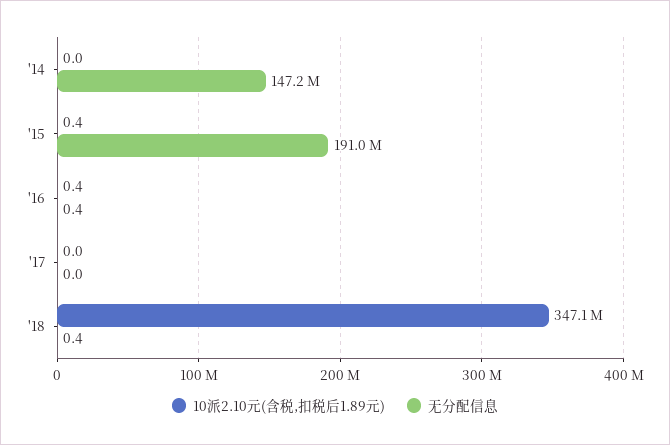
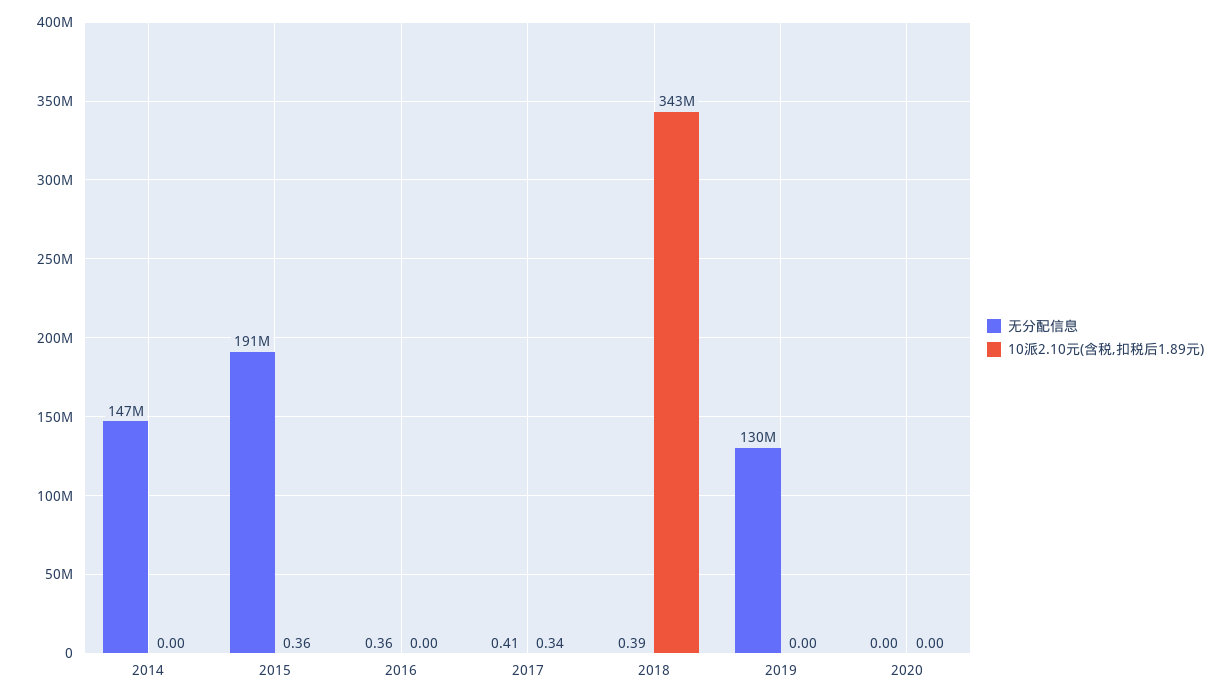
10派2.10元(含税,扣税后1.89元), '16: 0.4 -> 0
10派2.10元(含税,扣税后1.89元), '17: 0 -> 0.34
无分配信息, '17: 0 -> 0.41
10派2.10元(含税,扣税后1.89元), '18: 347100000 -> 343000000
无分配信息, 2019: none -> 130000000
10派2.10元(含税,扣税后1.89元), 2019: none -> 0
无分配信息, 2020: none -> 0
10派2.10元(含税,扣税后1.89元), 2020: none -> 0

